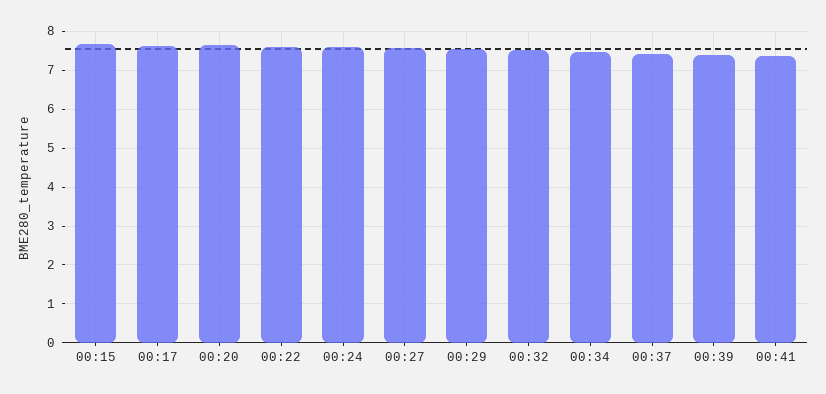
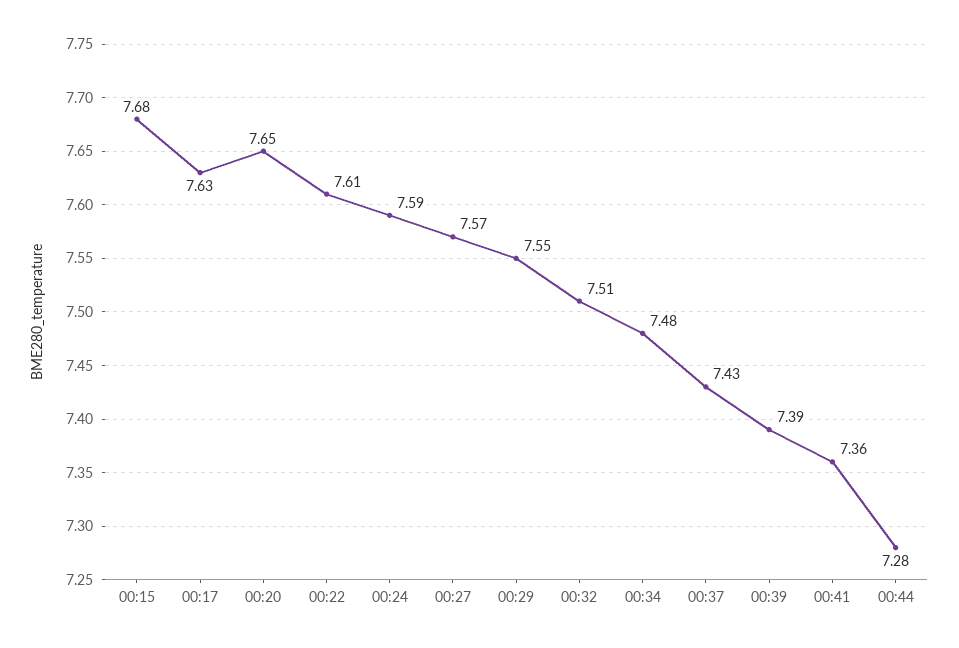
00:44: none -> 7.28

